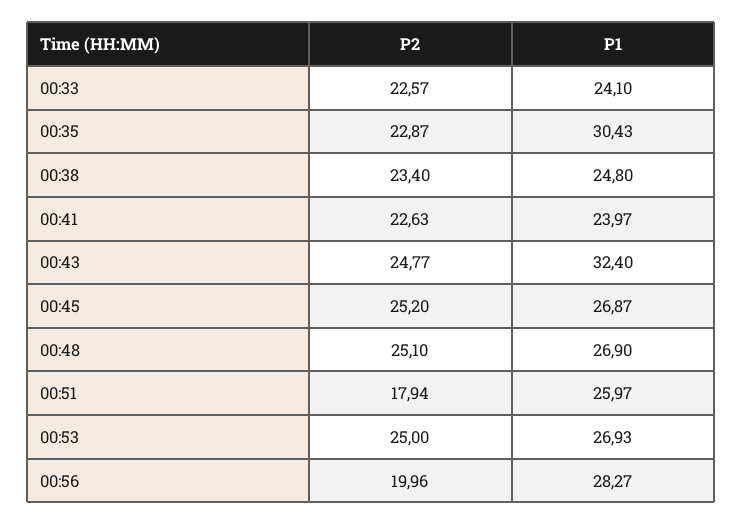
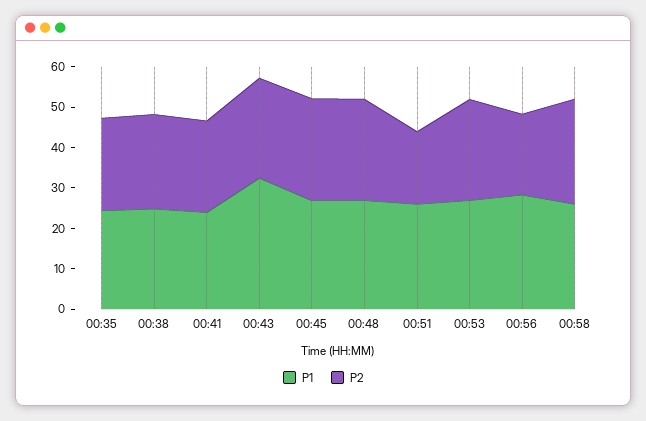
P2, 00:33: 22.57 -> none
P1, 00:33: 24.1 -> none
P1, 00:35: 30.43 -> 24
P1, 00:58: none -> 26
P2, 00:58: none -> 26

